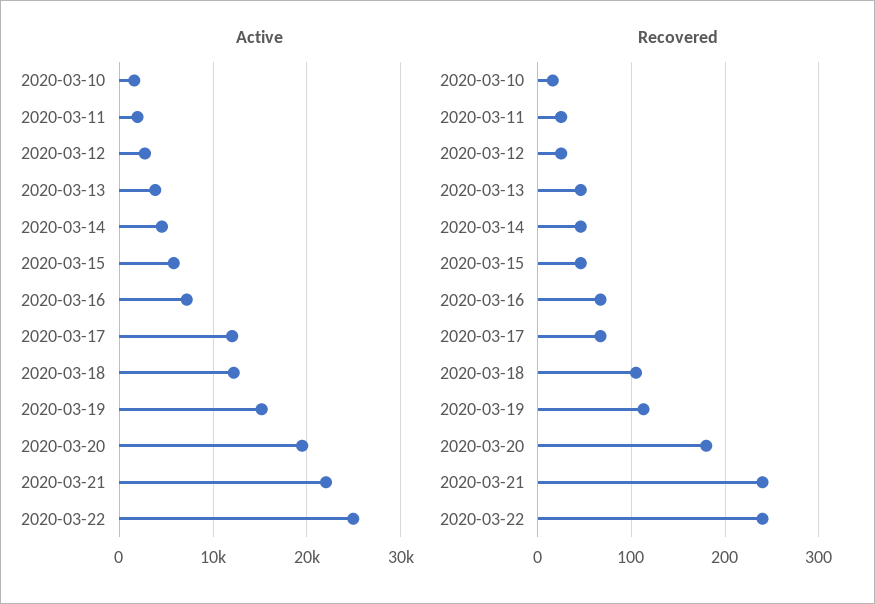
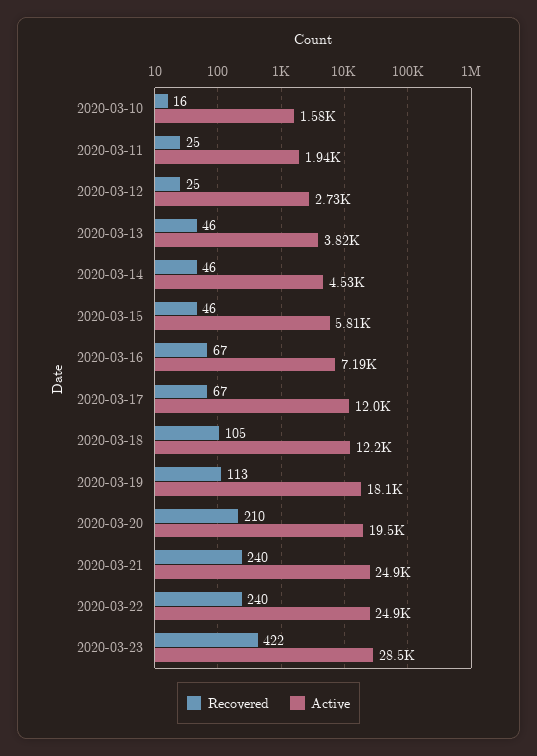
Active, 2020-03-19: 15000 -> 18100
Active, 2020-03-21: 22000 -> 24900
Recovered, 2020-03-20: 180 -> 210
Recovered, 2020-03-23: none -> 422
Active, 2020-03-23: none -> 28500

